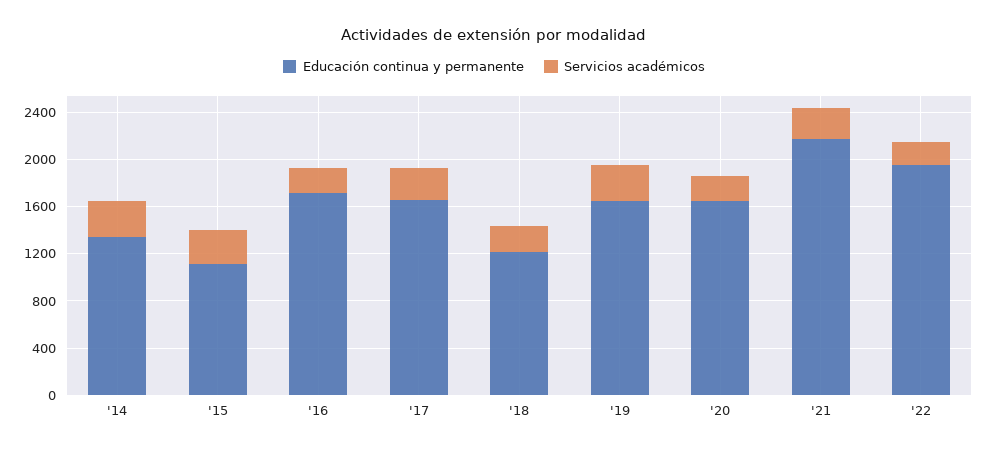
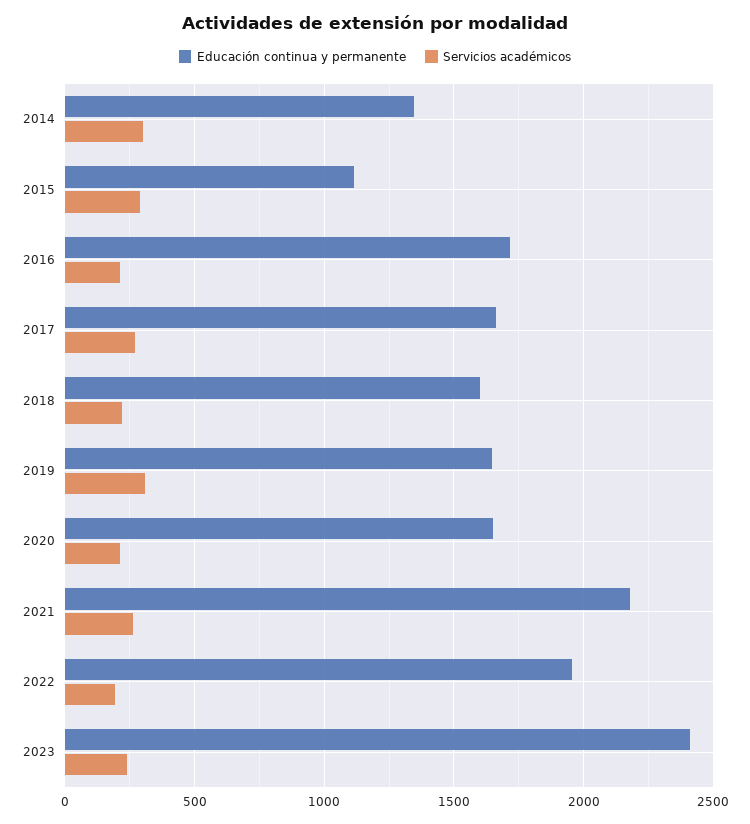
Educación continua y permanente, '18: 1200 -> 1600
Educación continua y permanente, 2023: none -> 2400
Servicios académicos, 2023: none -> 250

